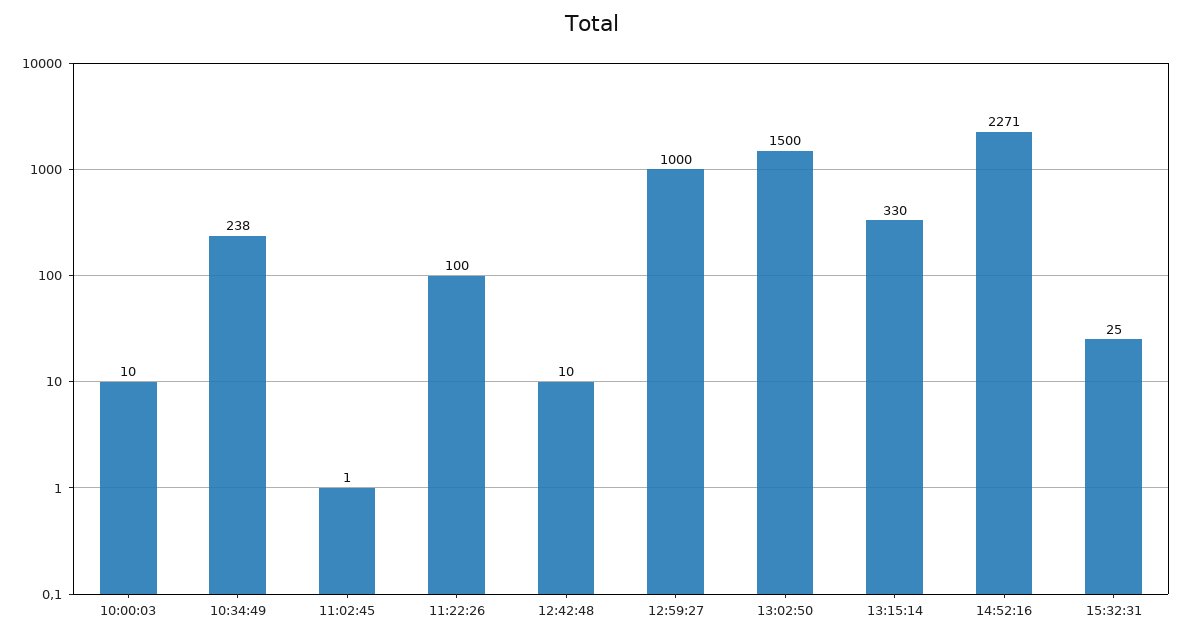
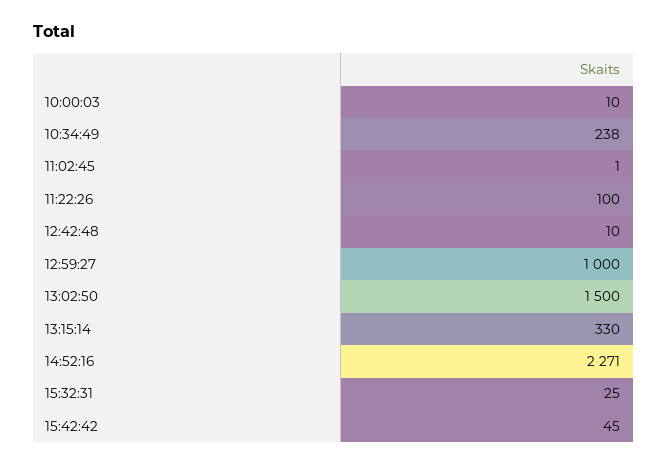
15:42:42: none -> 45

